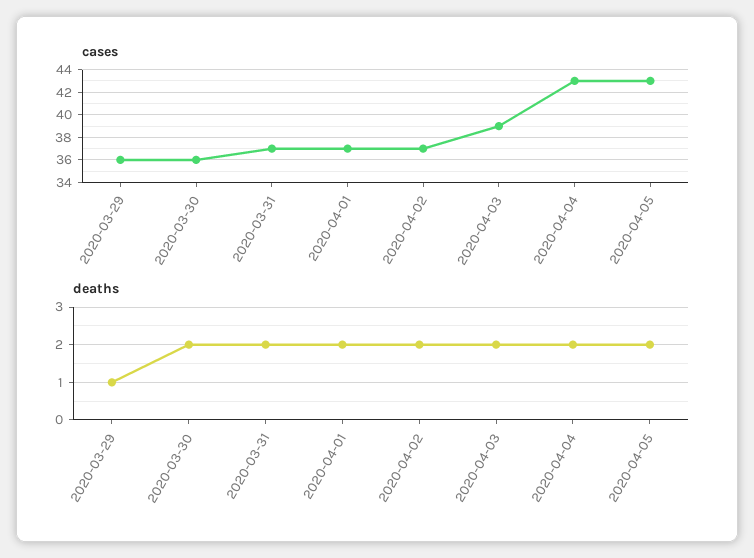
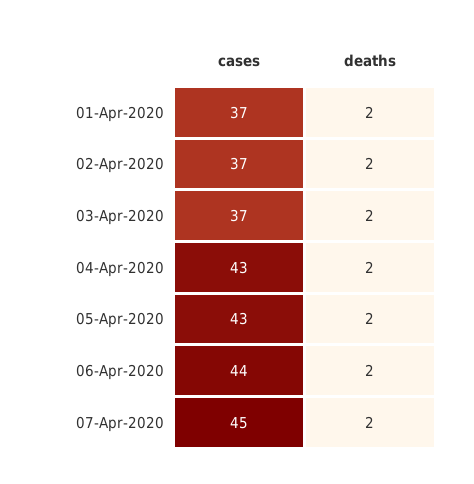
cases, 2020-03-29: 36 -> none
cases, 2020-03-30: 36 -> none
cases, 2020-03-31: 37 -> none
cases, 2020-04-03: 39 -> 37
deaths, 2020-03-29: 1 -> none
deaths, 2020-03-30: 2 -> none
deaths, 2020-03-31: 2 -> none
cases, 06-Apr-2020: none -> 44
deaths, 06-Apr-2020: none -> 2
cases, 07-Apr-2020: none -> 45
deaths, 07-Apr-2020: none -> 2

